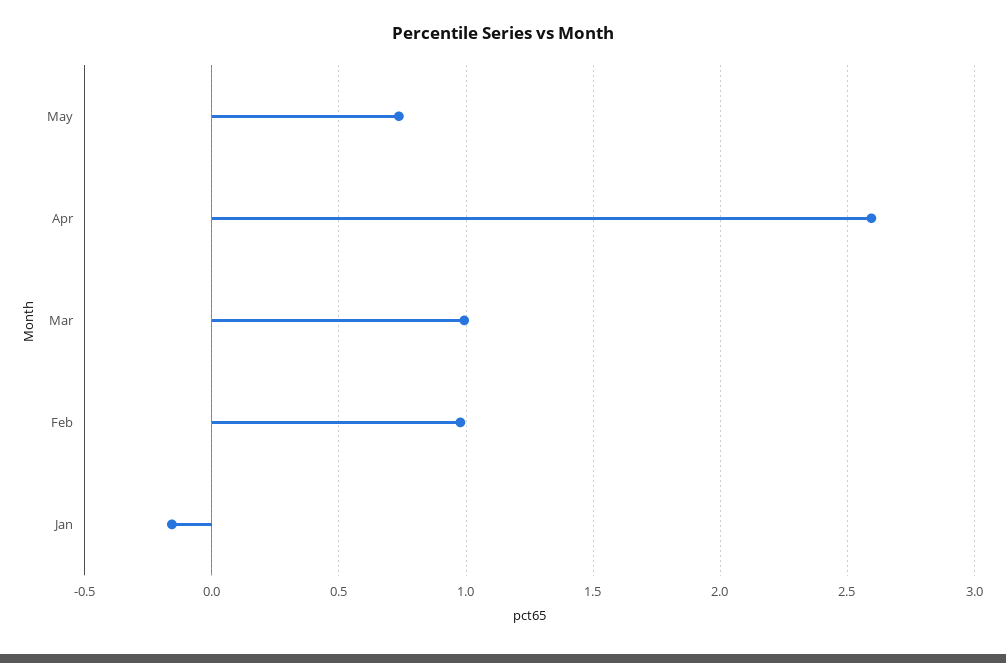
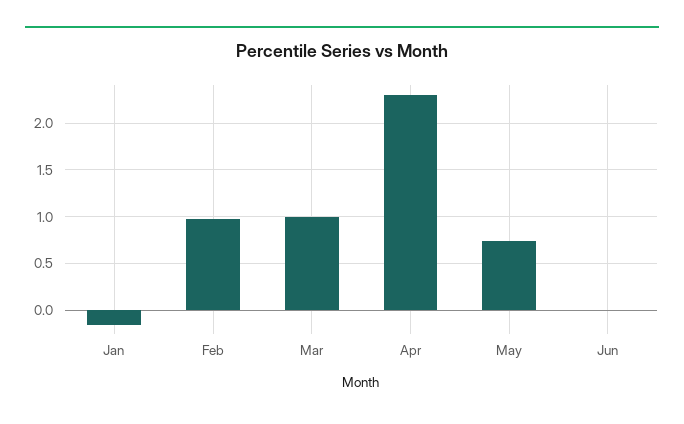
Apr: 2.6 -> 2.3
Jun: none -> 0

